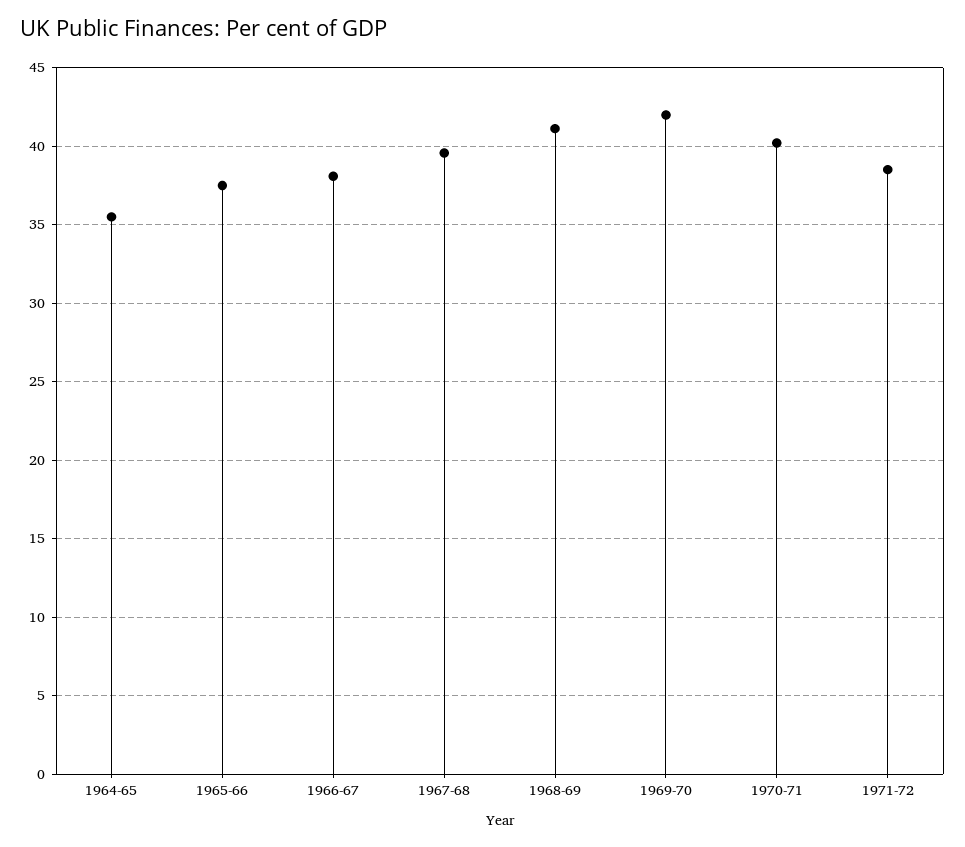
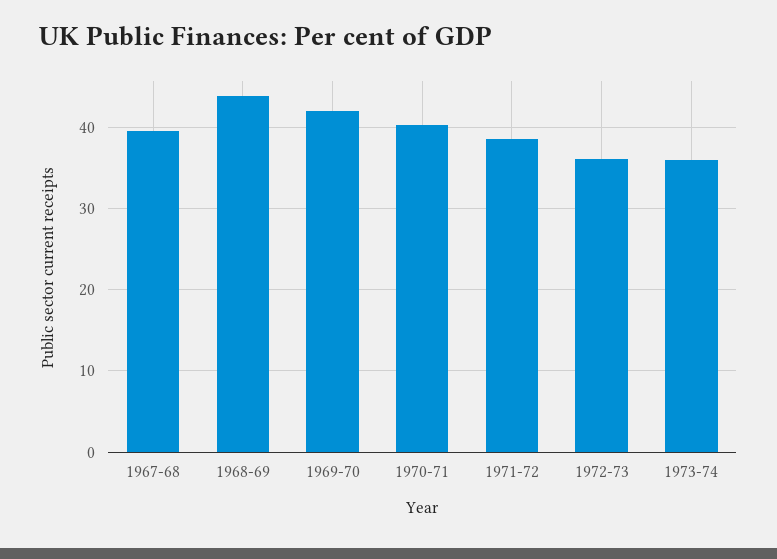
1964-65: 35.5 -> none
1965-66: 37.5 -> none
1966-67: 38 -> none
1968-69: 41 -> 44
1972-73: none -> 36
1973-74: none -> 36

